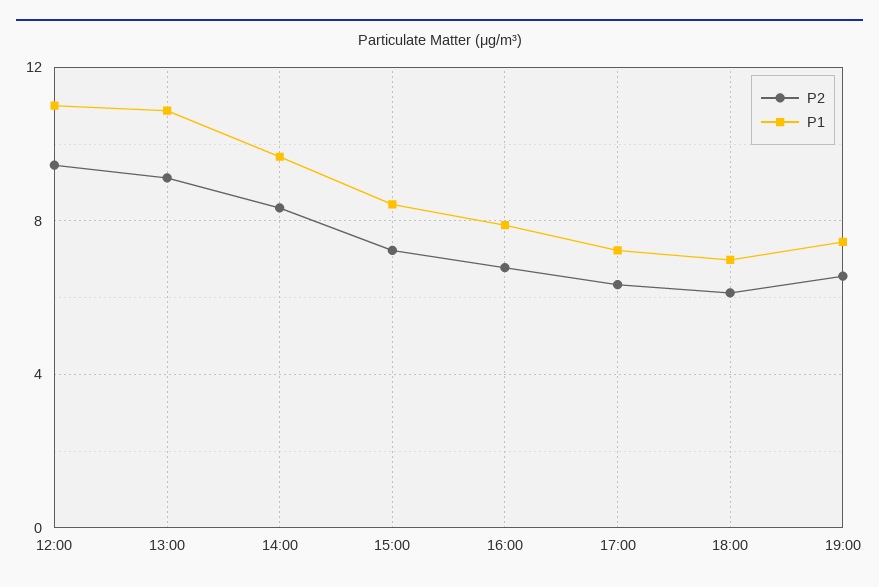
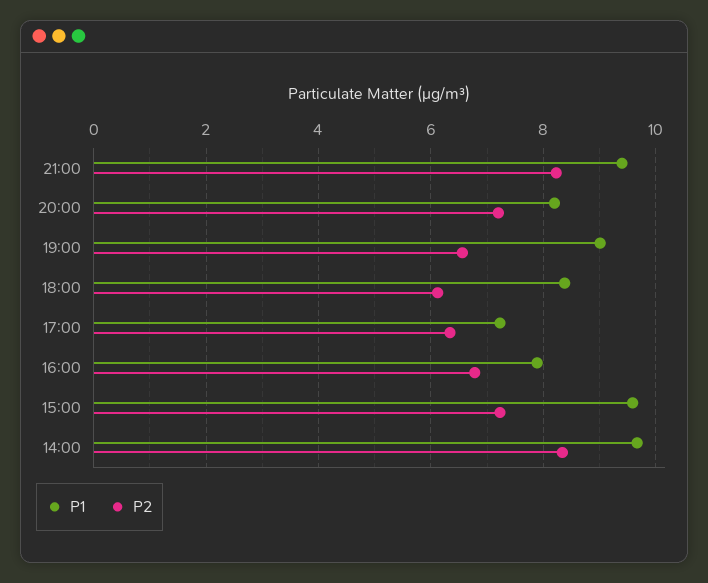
P2, 12:00: 9.5 -> none
P1, 12:00: 11 -> none
P2, 13:00: 9 -> none
P1, 13:00: 11 -> none
P1, 15:00: 8.5 -> 9.6
P1, 18:00: 7 -> 8.4
P1, 19:00: 7.5 -> 9
P1, 21:00: none -> 9.4
P2, 21:00: none -> 8.2
P1, 20:00: none -> 8.2
P2, 20:00: none -> 7.2

